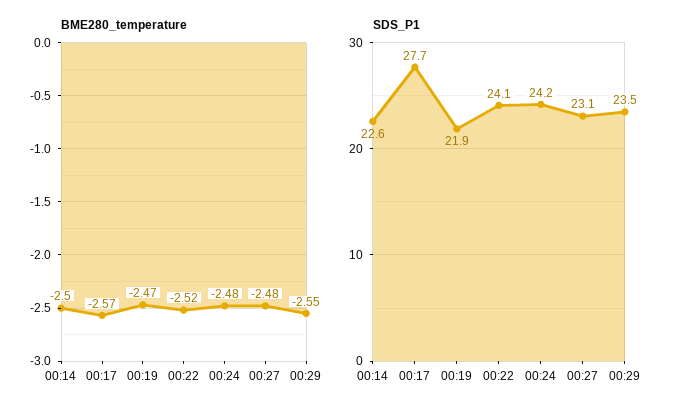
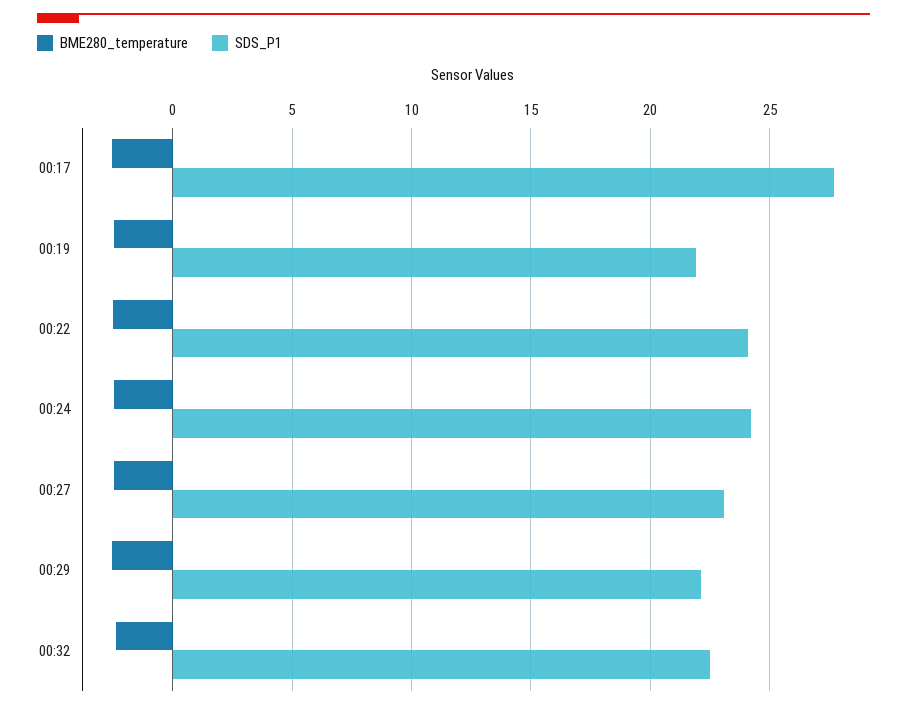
BME280_temperature, 00:14: -2.5 -> none
SDS_P1, 00:14: 22.6 -> none
SDS_P1, 00:29: 23.5 -> 22
BME280_temperature, 00:32: none -> -2.5
SDS_P1, 00:32: none -> 22.5

